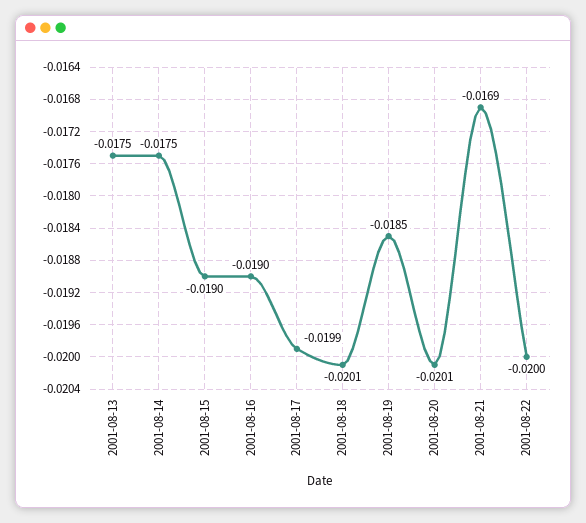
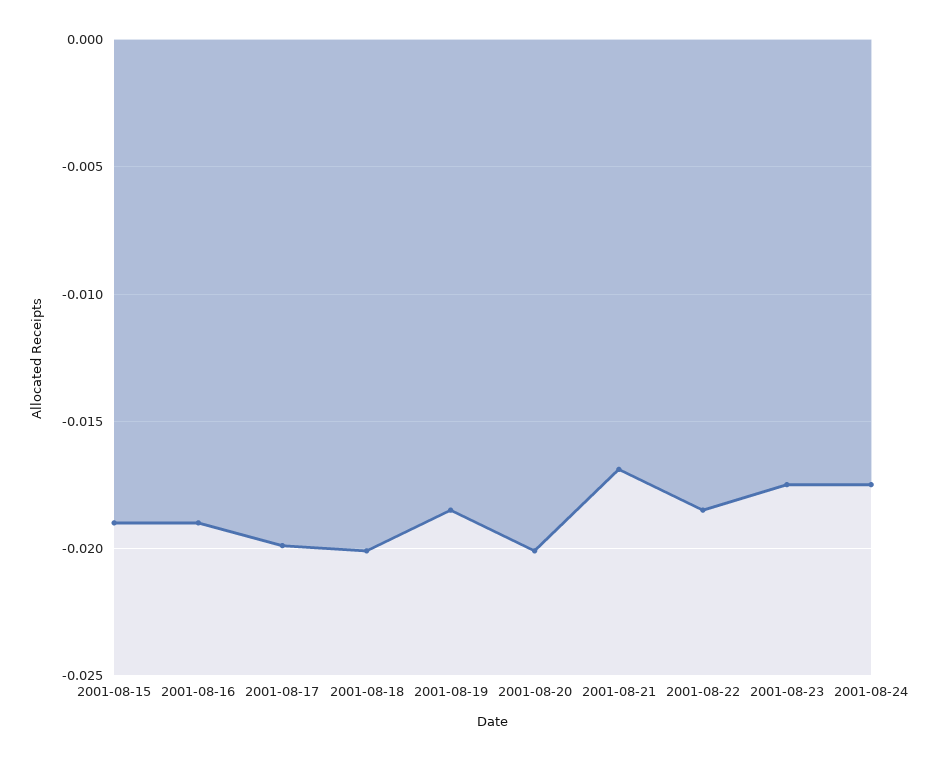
2001-08-13: -0.0175 -> none
2001-08-14: -0.0175 -> none
2001-08-22: -0.02 -> -0.0185
2001-08-23: none -> -0.0175
2001-08-24: none -> -0.0175

